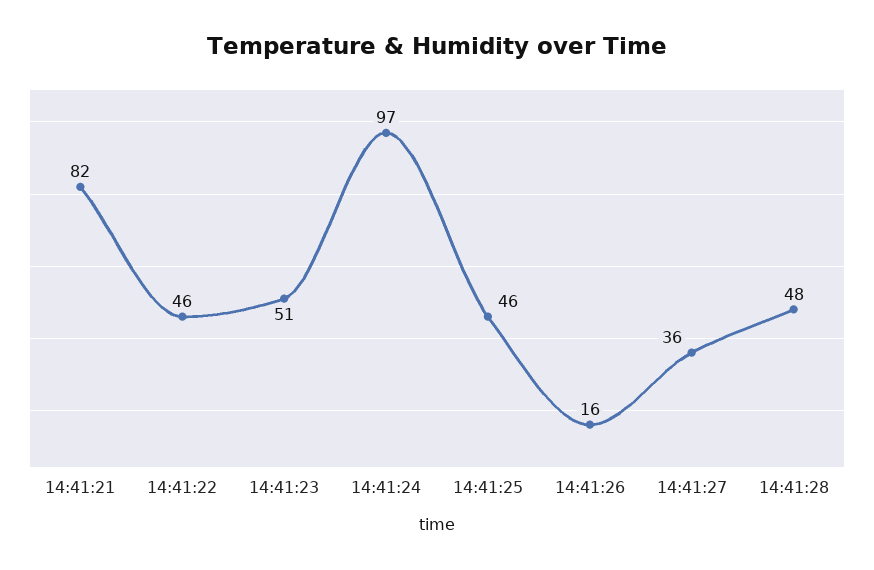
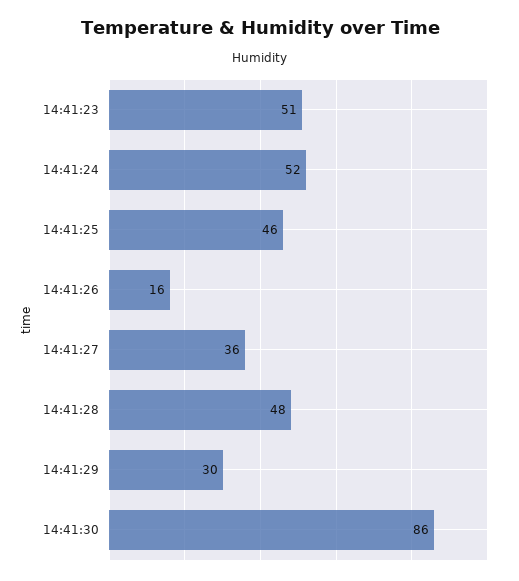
14:41:21: 82 -> none
14:41:22: 46 -> none
14:41:24: 97 -> 52
14:41:29: none -> 30
14:41:30: none -> 86

